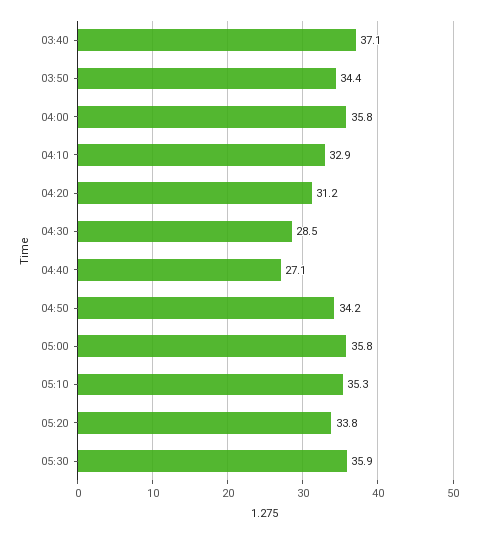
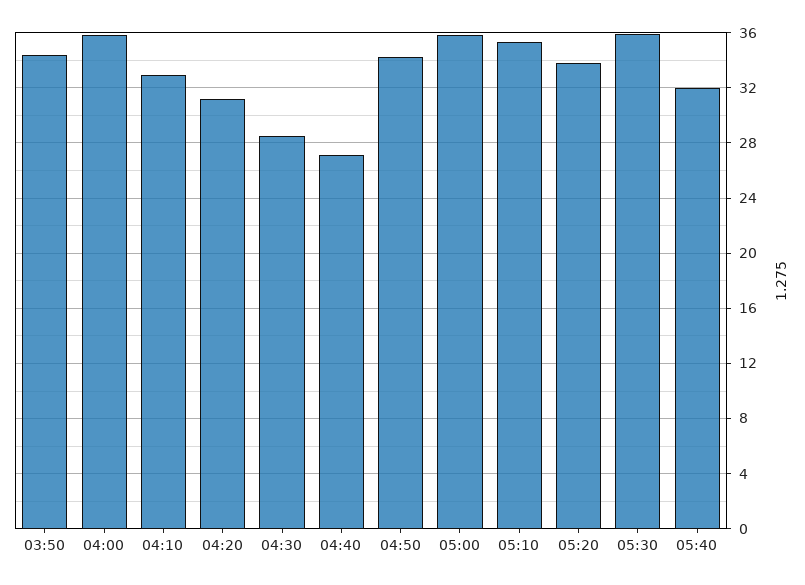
03:40: 37.1 -> none
05:40: none -> 32

